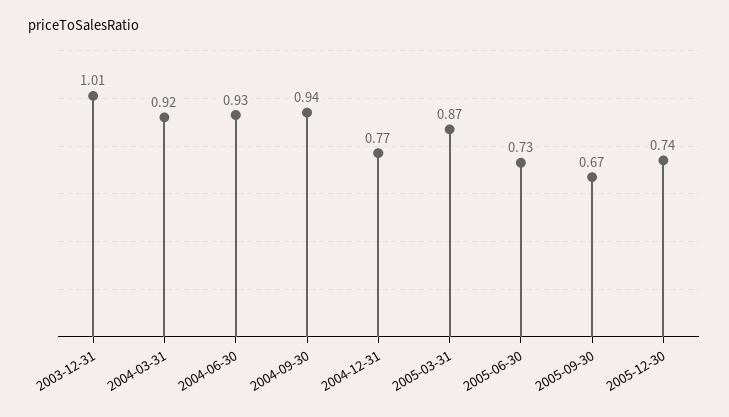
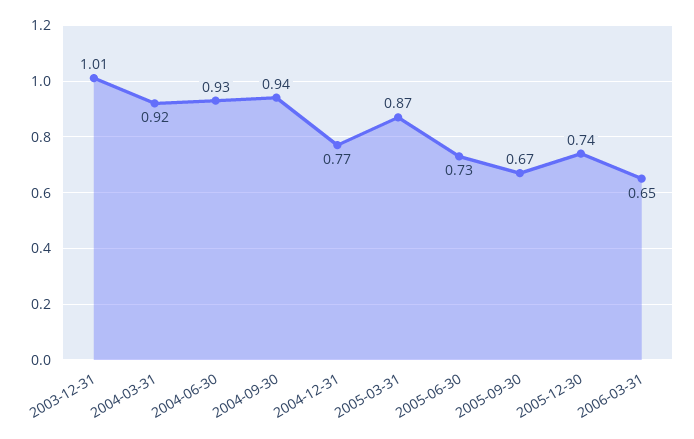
2006-03-31: none -> 0.65

